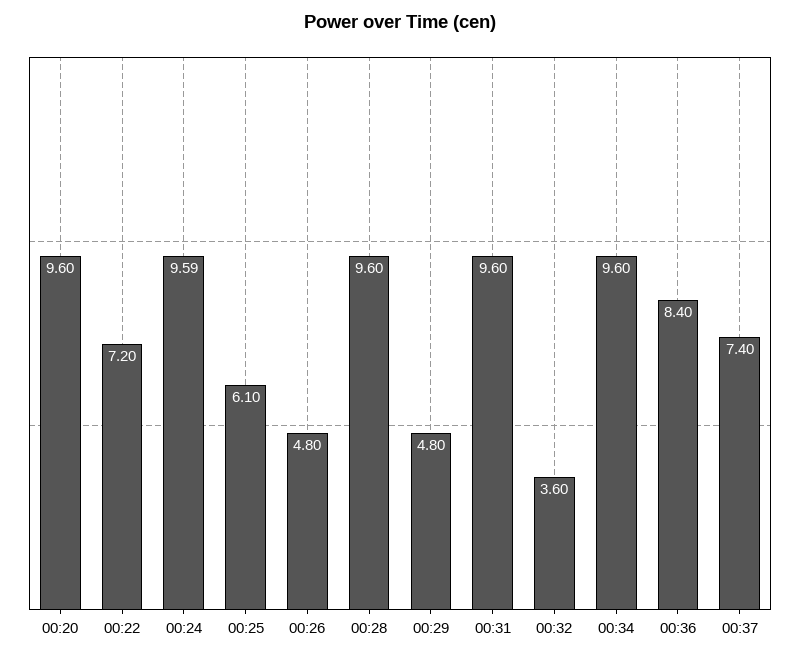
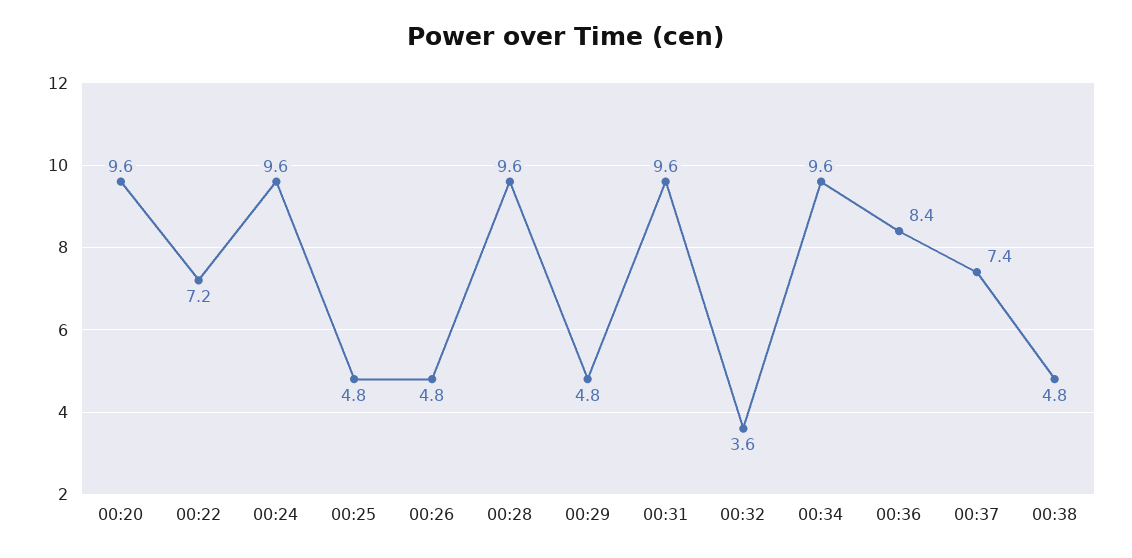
00:25: 6.1 -> 4.8
00:38: none -> 4.8

